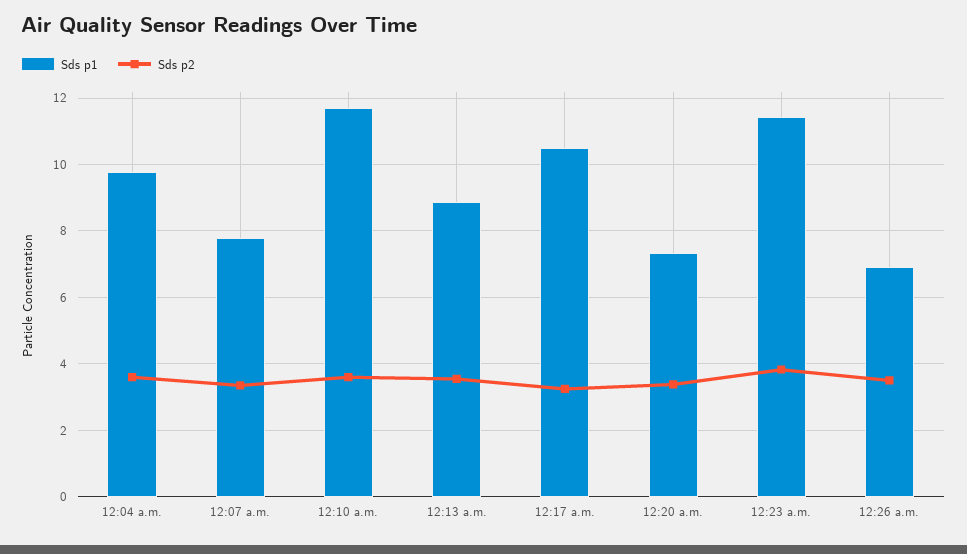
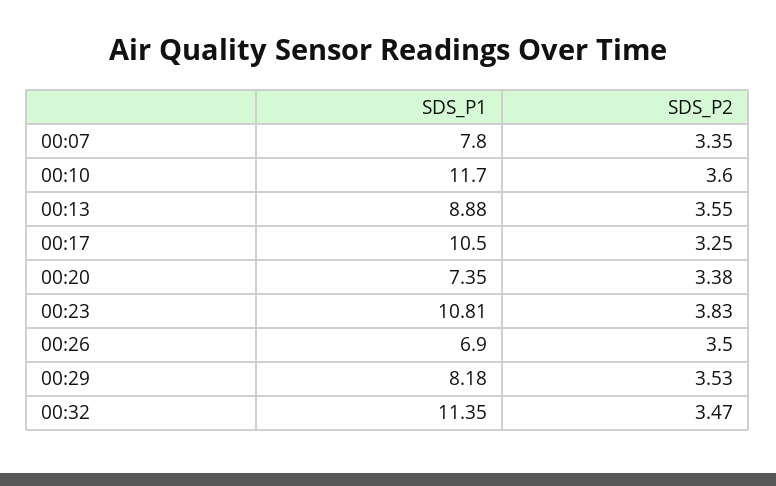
Sds p1, 12:04 a.m.: 9.8 -> none
Sds p2, 12:04 a.m.: 3.6 -> none
Sds p1, 12:23 a.m.: 11.4 -> 10.81
Sds p1, 00:29: none -> 8.18
Sds p2, 00:29: none -> 3.53
Sds p1, 00:32: none -> 11.35
Sds p2, 00:32: none -> 3.47

